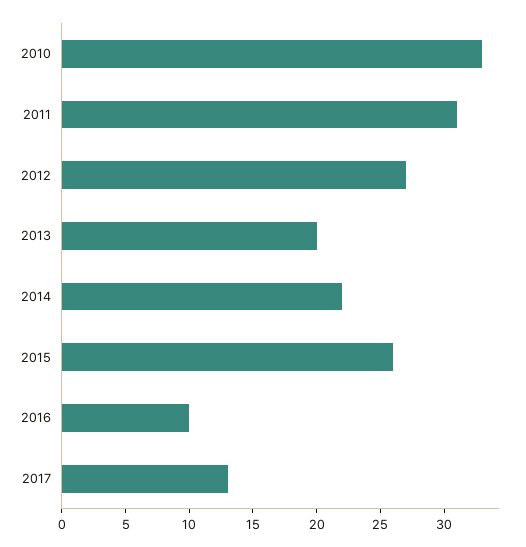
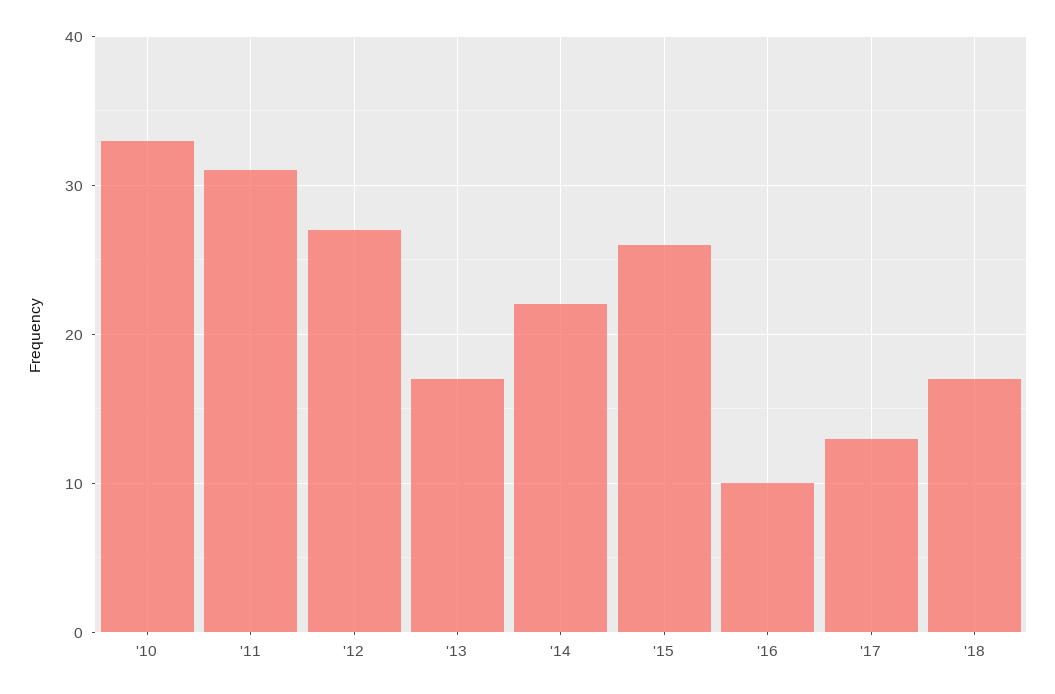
2013: 20 -> 17
'18: none -> 17

